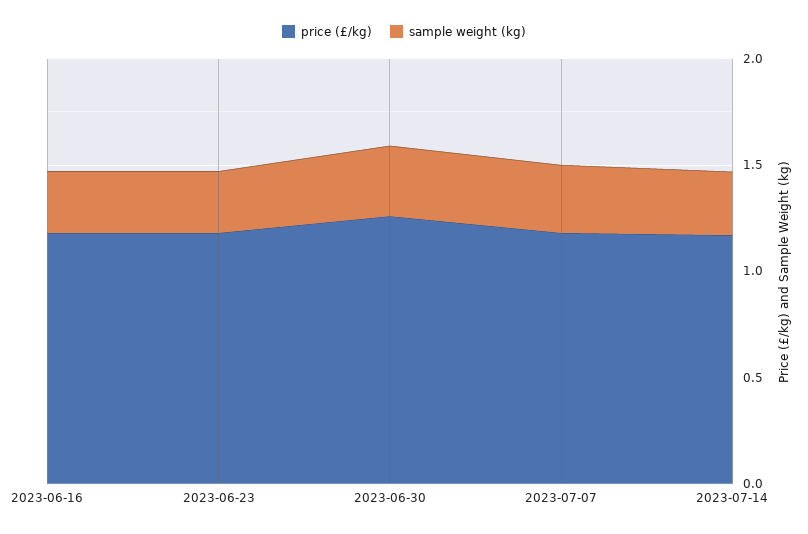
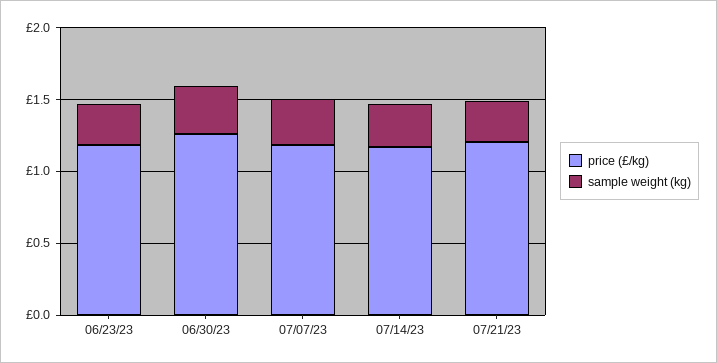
price (£/kg), 2023-06-16: 1.2 -> none
sample weight (kg), 2023-06-16: 0.3 -> none
price (£/kg), 07/21/23: none -> 1.2
sample weight (kg), 07/21/23: none -> 0.3

